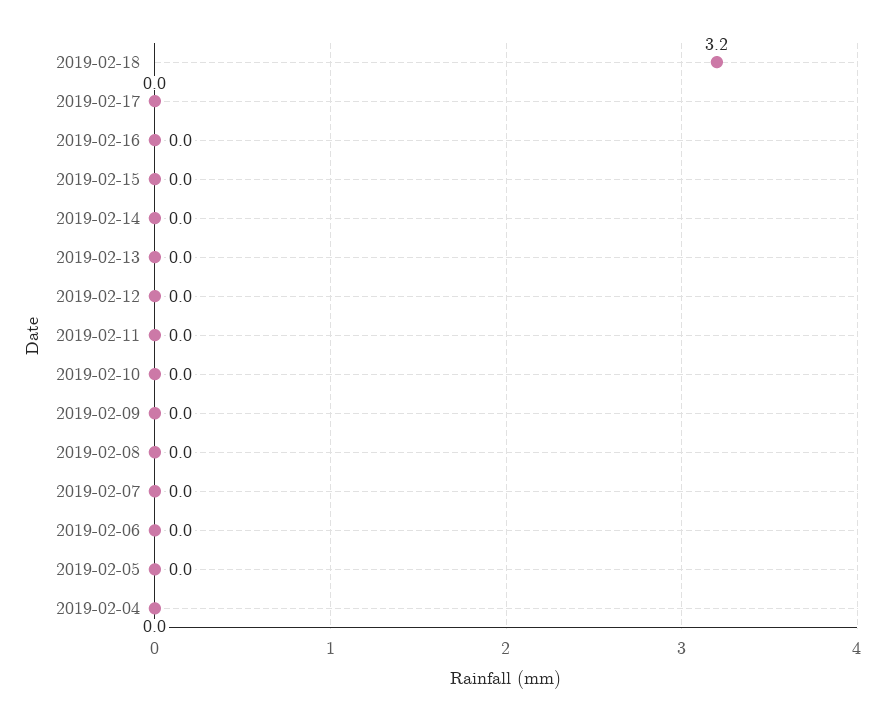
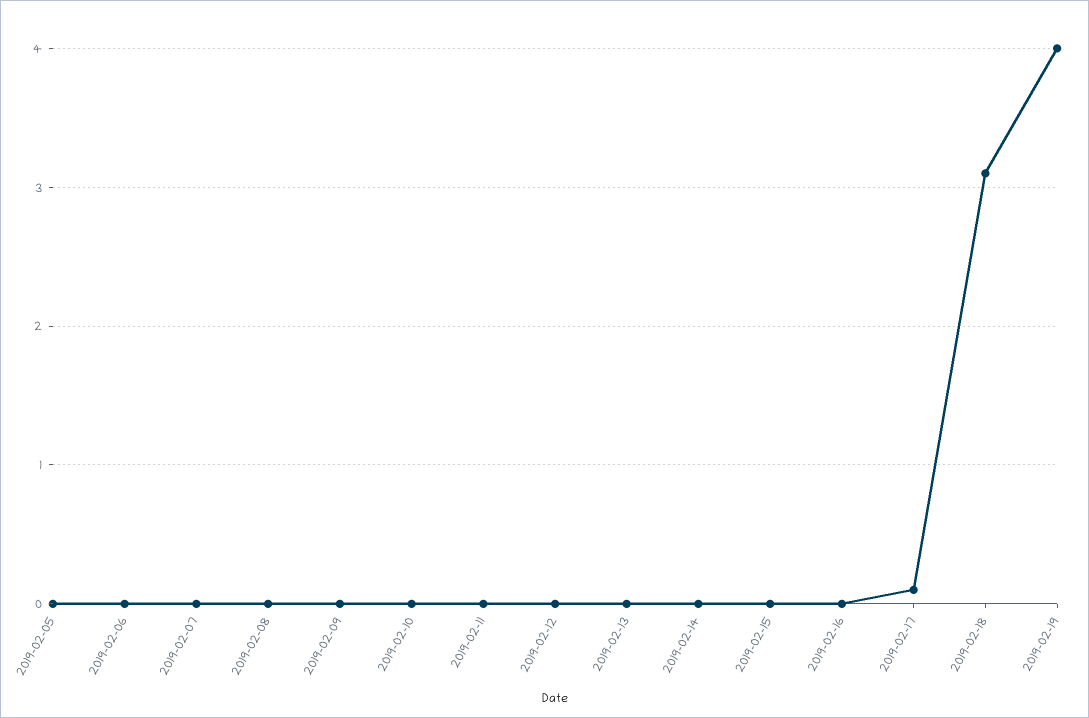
2019-02-18: 3.2 -> 3.1
2019-02-17: 0 -> 0.1
2019-02-04: 0 -> none
2019-02-19: none -> 4

